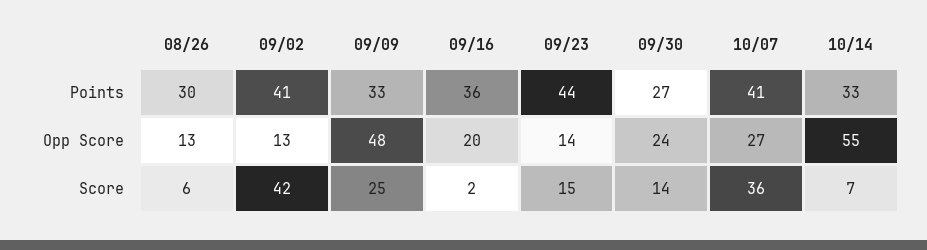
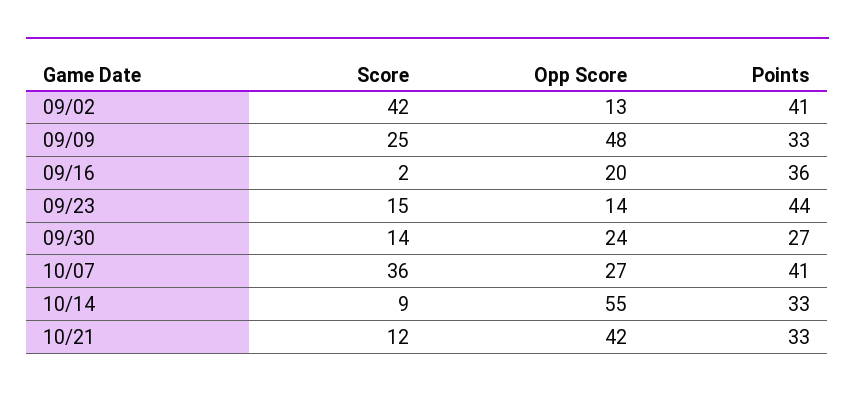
08/26, Points: 30 -> none
08/26, Opp Score: 13 -> none
08/26, Score: 6 -> none
10/14, Score: 7 -> 9
10/21, Score: none -> 12
10/21, Opp Score: none -> 42
10/21, Points: none -> 33

